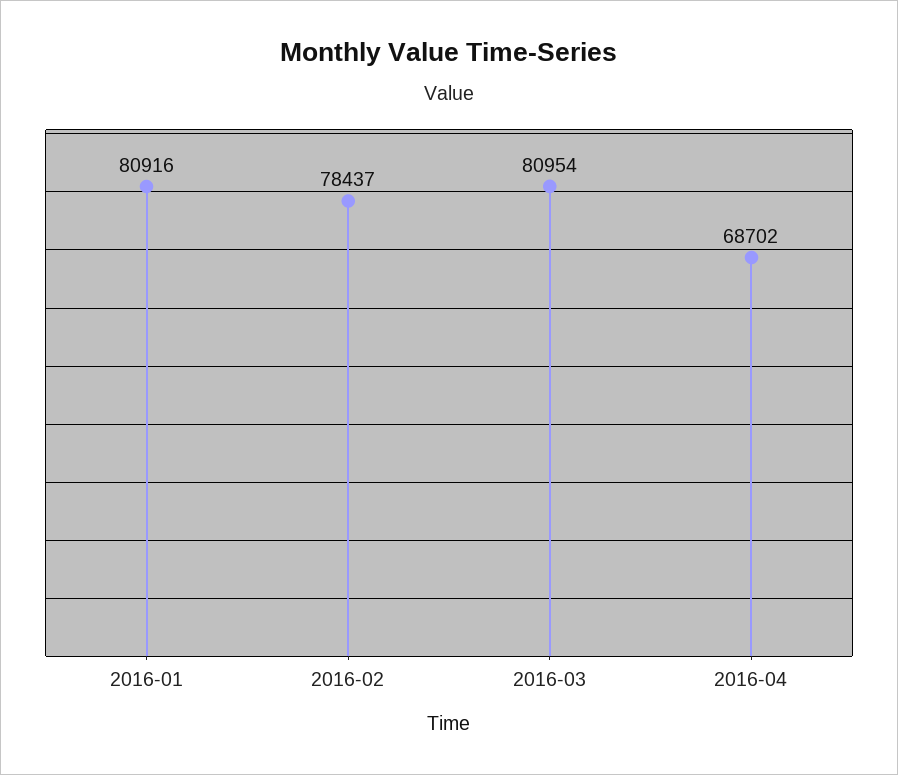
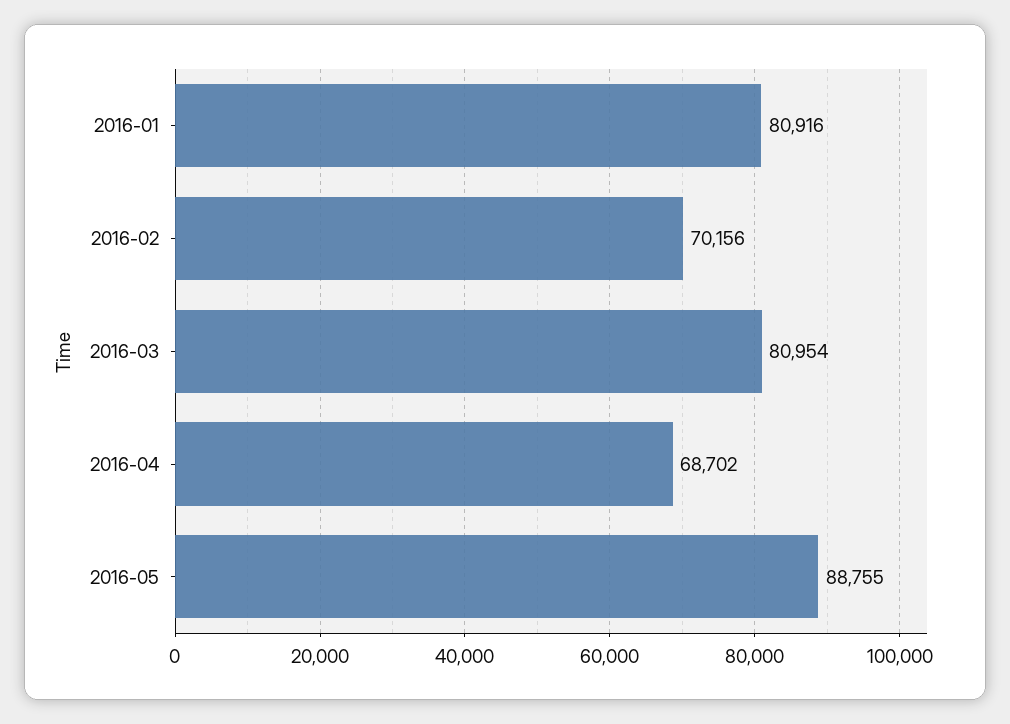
2016-02: 78437 -> 70156
2016-05: none -> 88755

